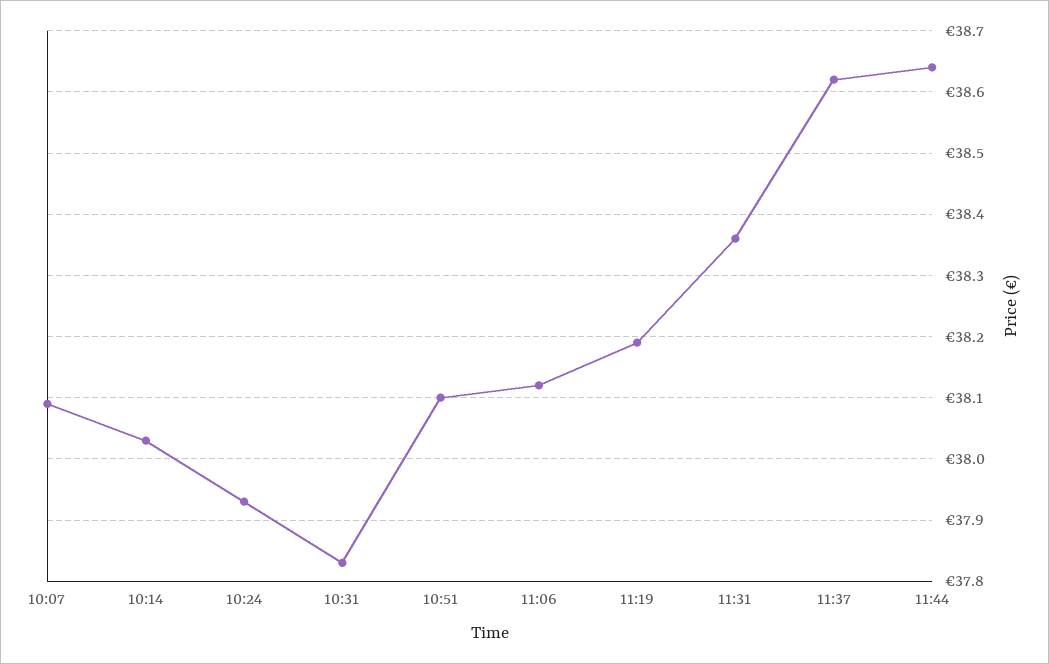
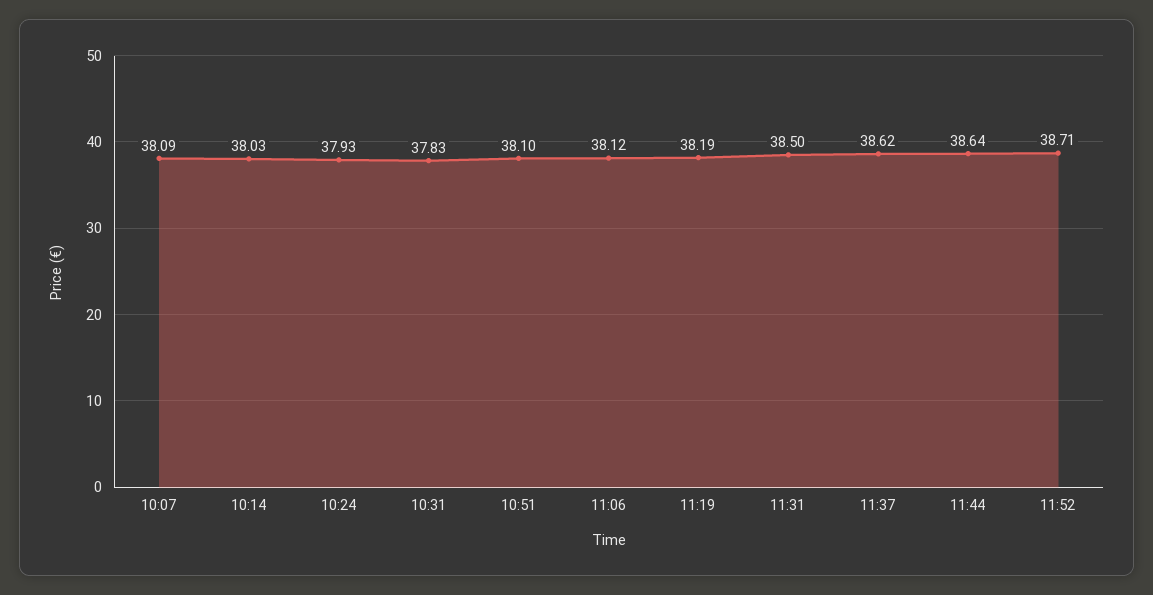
11:31: 38.36 -> 38.5
11:52: none -> 38.71

